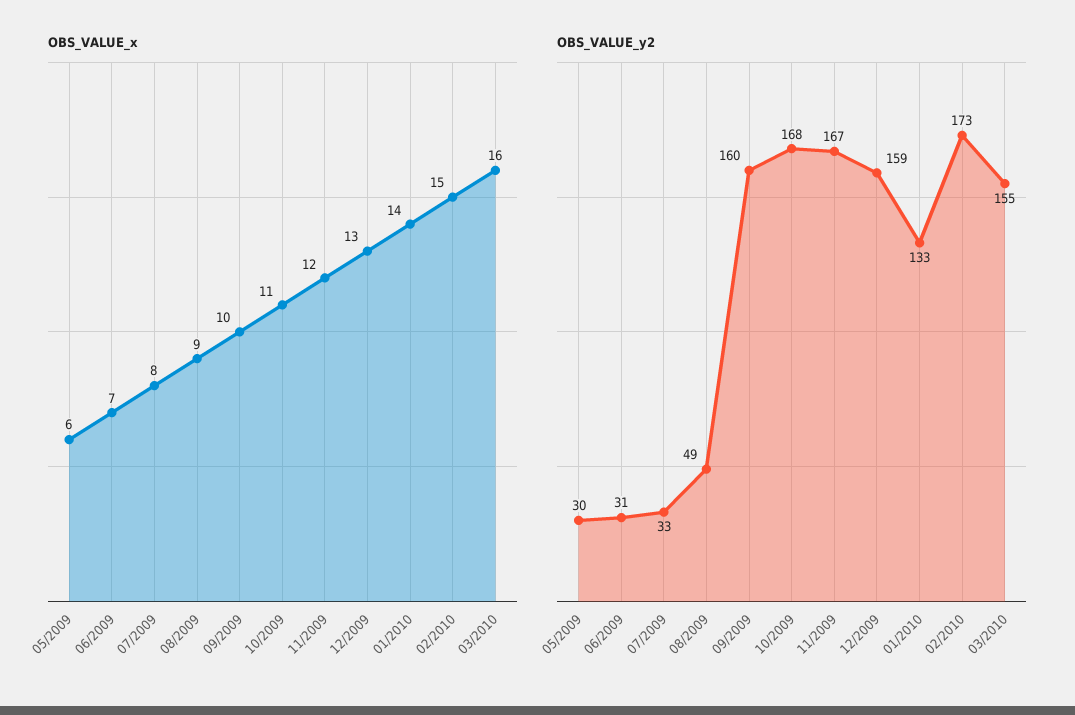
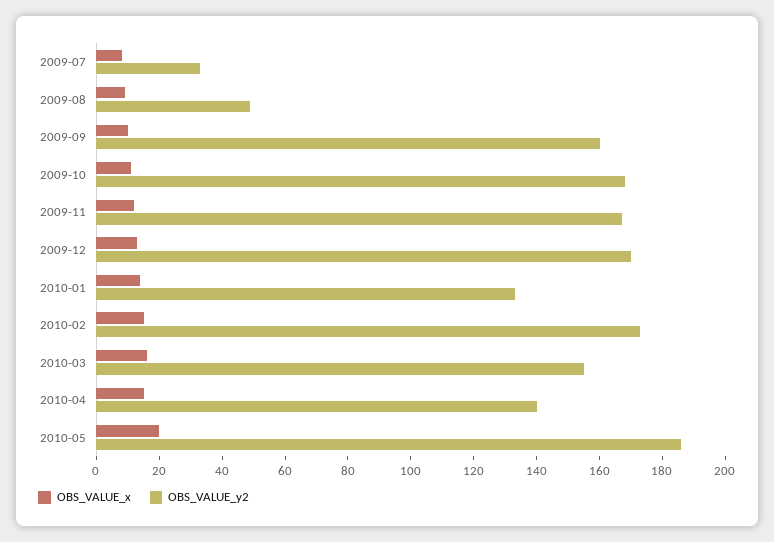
OBS_VALUE_x, 05/2009: 6 -> none
OBS_VALUE_x, 06/2009: 7 -> none
OBS_VALUE_y2, 05/2009: 30 -> none
OBS_VALUE_y2, 06/2009: 31 -> none
OBS_VALUE_y2, 12/2009: 159 -> 170
OBS_VALUE_x, 2010-04: none -> 15
OBS_VALUE_y2, 2010-04: none -> 140
OBS_VALUE_x, 2010-05: none -> 20
OBS_VALUE_y2, 2010-05: none -> 185

